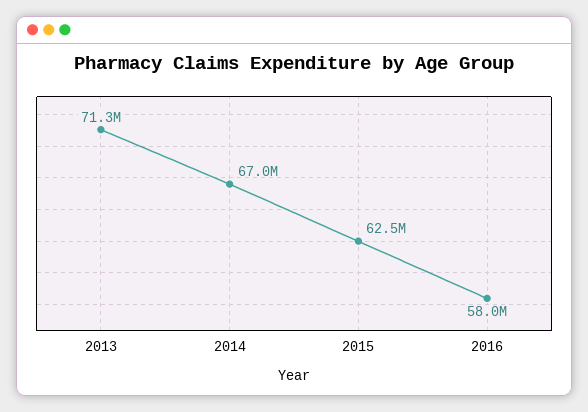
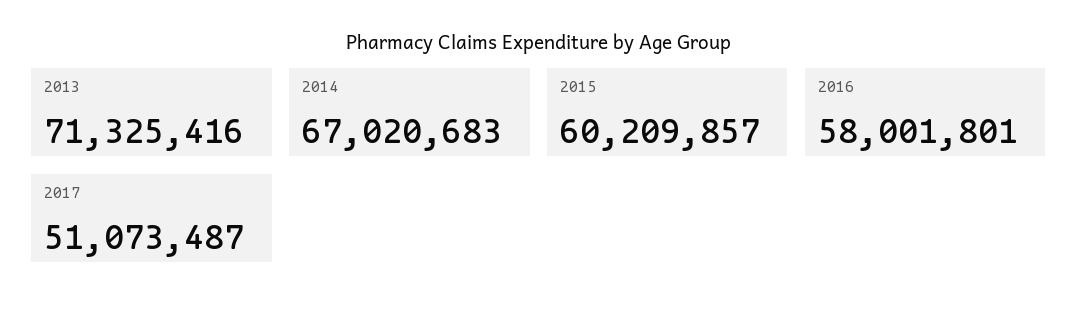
2015: 62500000 -> 60209857
2017: none -> 51073487

